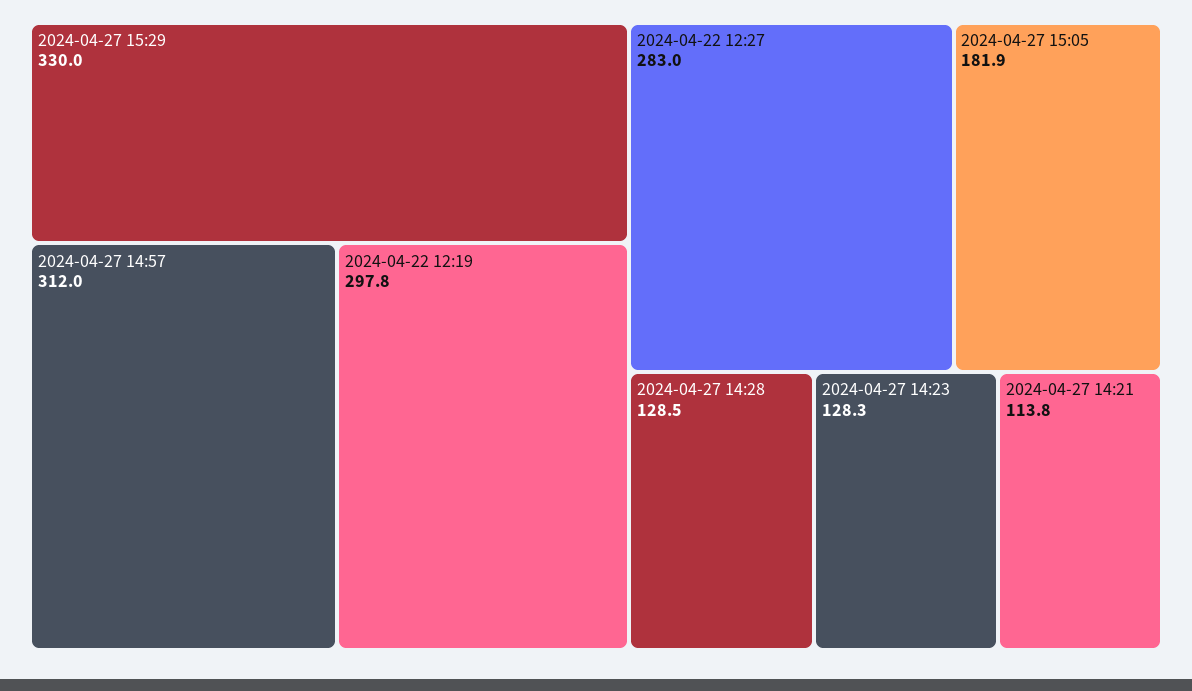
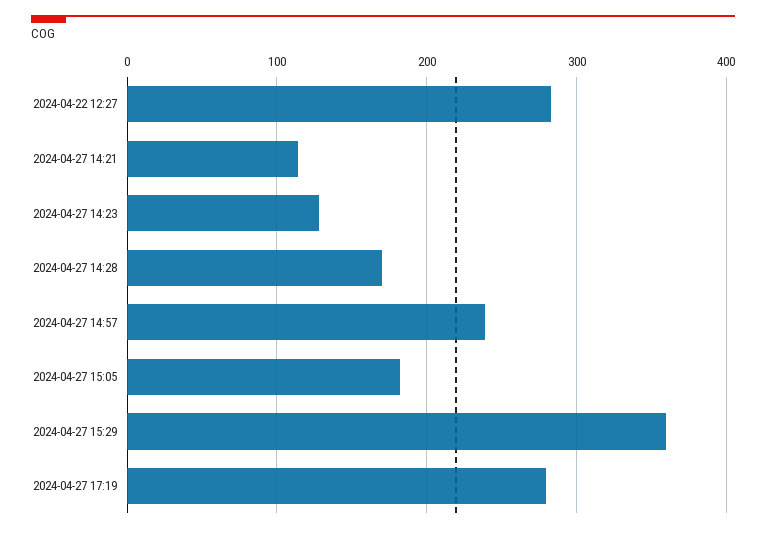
2024-04-27 15:29: 330 -> 360
2024-04-27 14:57: 312 -> 240
2024-04-22 12:19: 297.8 -> none
2024-04-27 14:28: 128.5 -> 170
2024-04-27 17:19: none -> 280

